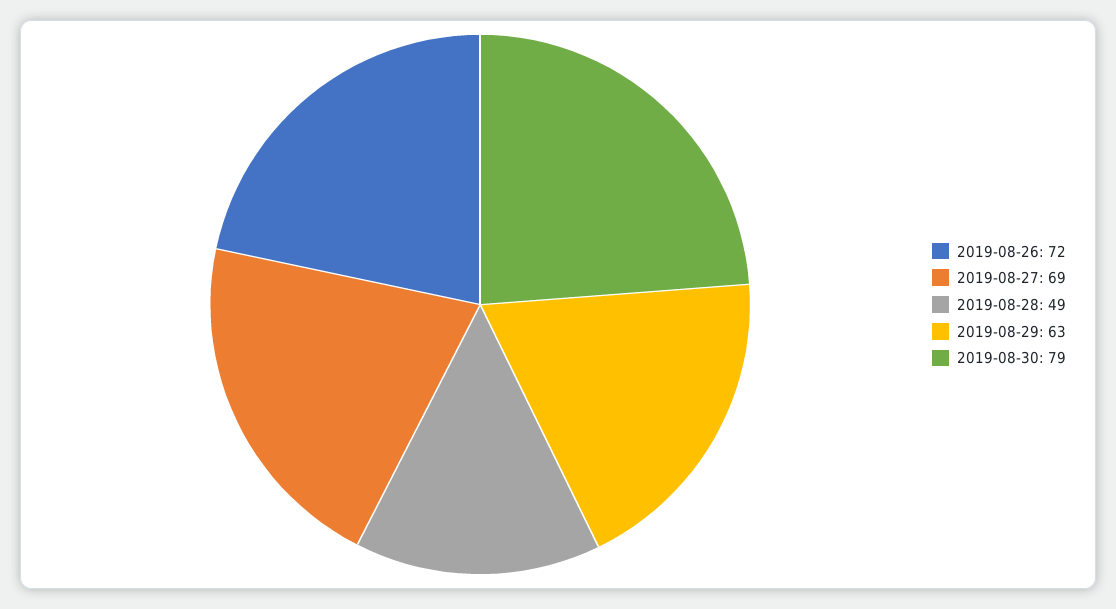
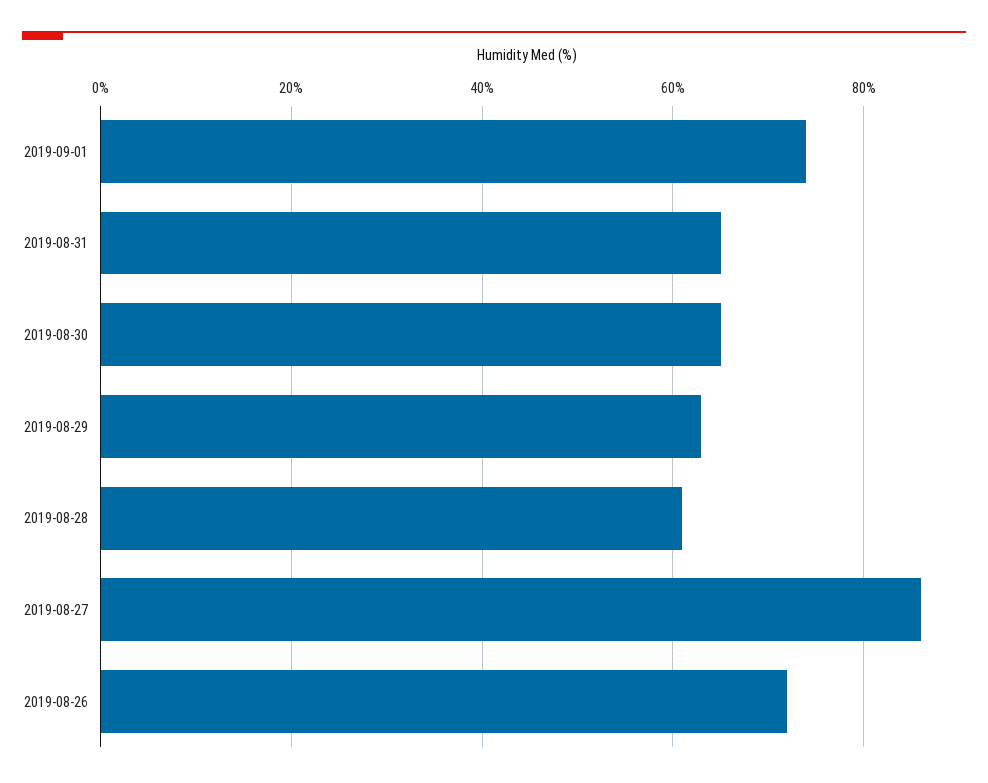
2019-08-27: 69 -> 85
2019-08-28: 49 -> 60
2019-08-30: 79 -> 65
2019-09-01: none -> 75
2019-08-31: none -> 65

